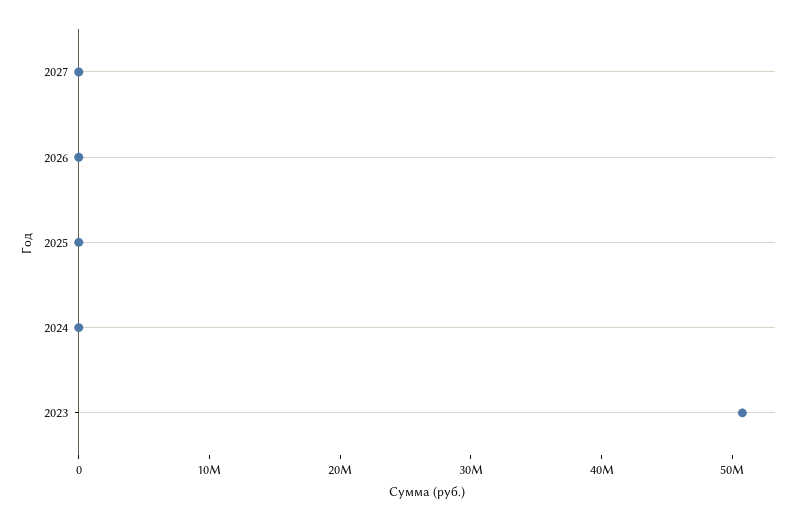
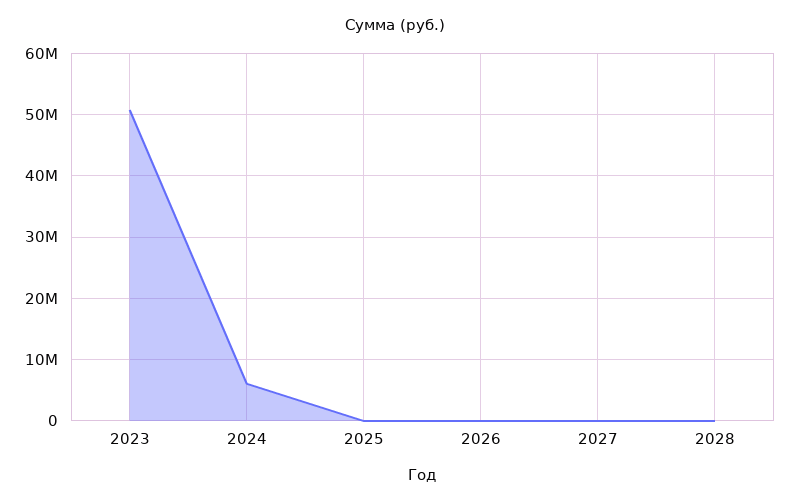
2024: 0 -> 6000000
2028: none -> 0

